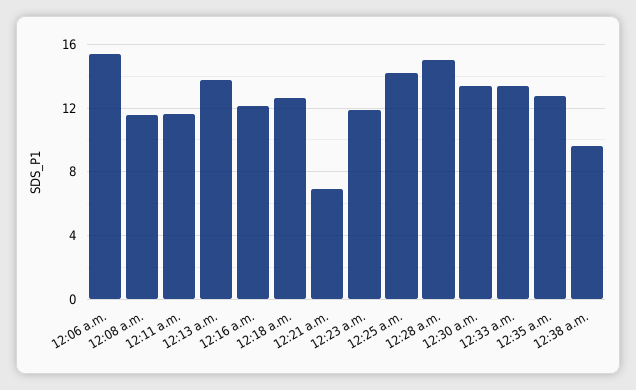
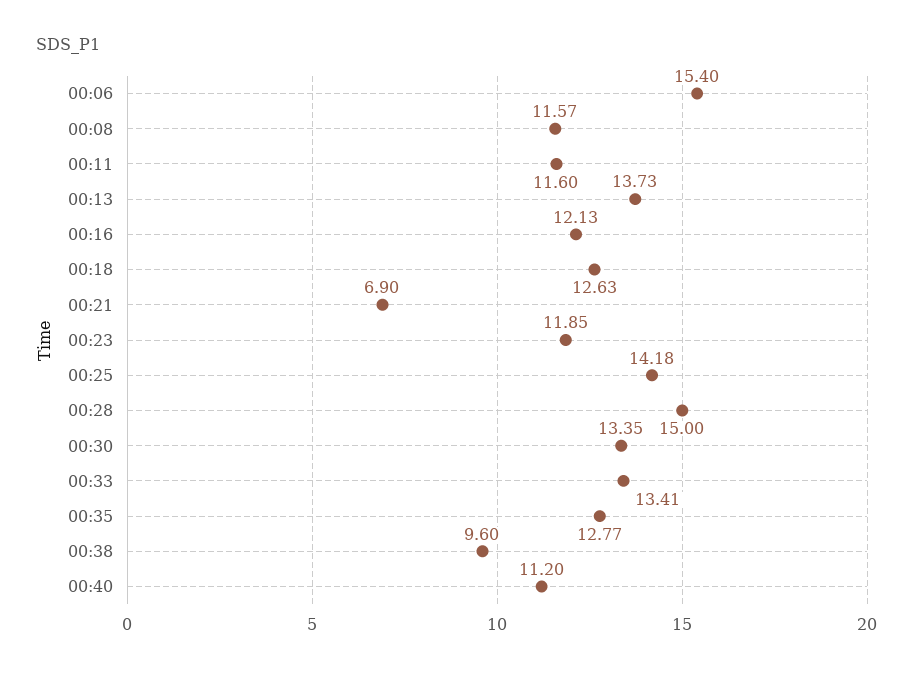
00:40: none -> 11.2

